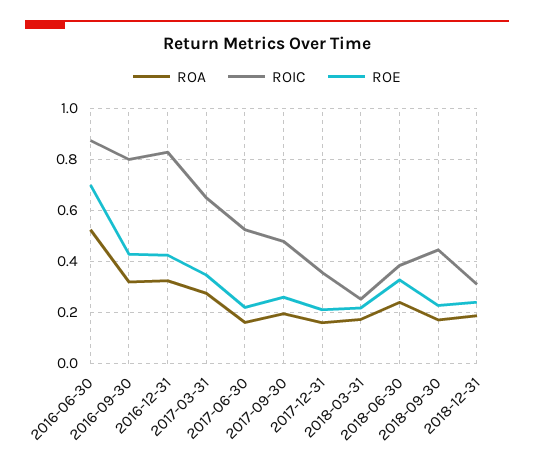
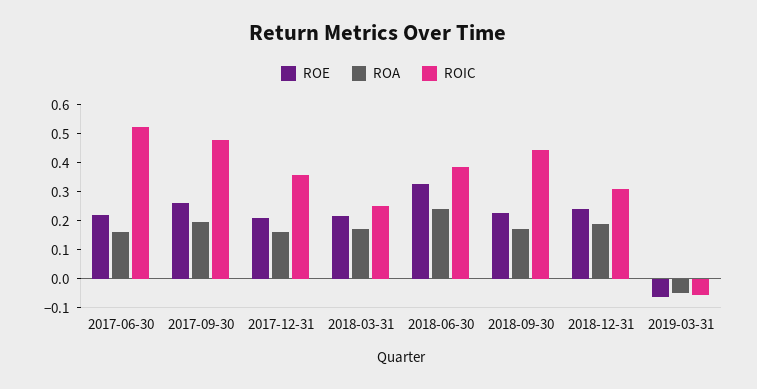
ROA, 2016-06-30: 0.525 -> none
ROIC, 2016-06-30: 0.875 -> none
ROE, 2016-06-30: 0.7 -> none
ROA, 2016-09-30: 0.325 -> none
ROIC, 2016-09-30: 0.8 -> none
ROE, 2016-09-30: 0.425 -> none
ROA, 2016-12-31: 0.325 -> none
ROIC, 2016-12-31: 0.825 -> none
ROE, 2016-12-31: 0.425 -> none
ROA, 2017-03-31: 0.275 -> none
ROIC, 2017-03-31: 0.65 -> none
ROE, 2017-03-31: 0.35 -> none
ROE, 2019-03-31: none -> -0.05
ROA, 2019-03-31: none -> -0.05
ROIC, 2019-03-31: none -> -0.05

